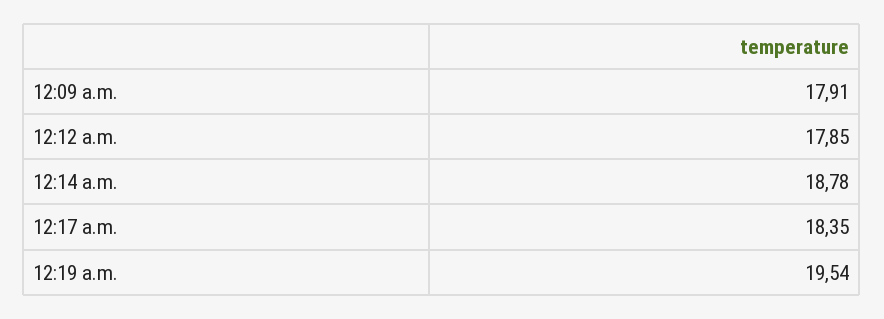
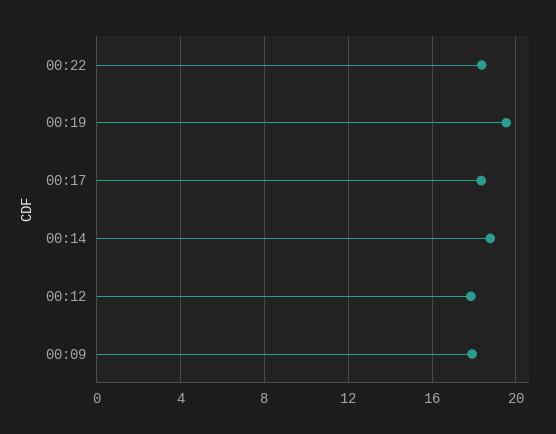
00:22: none -> 18.5

